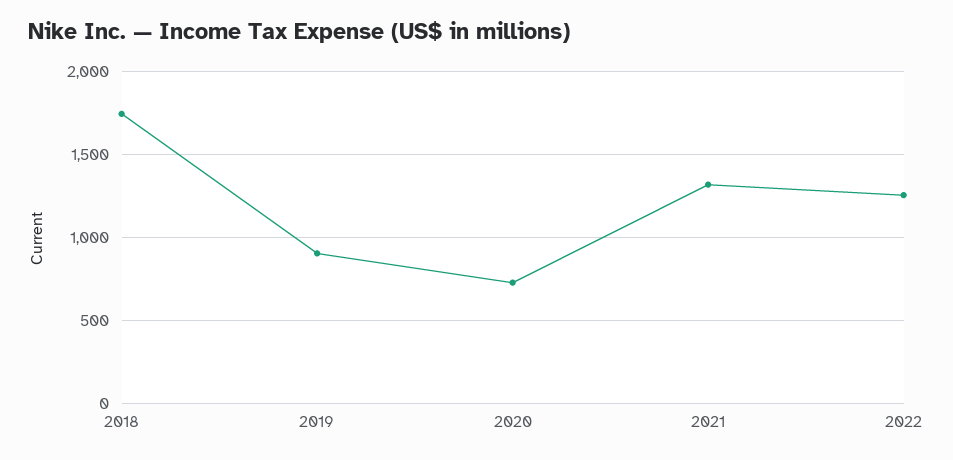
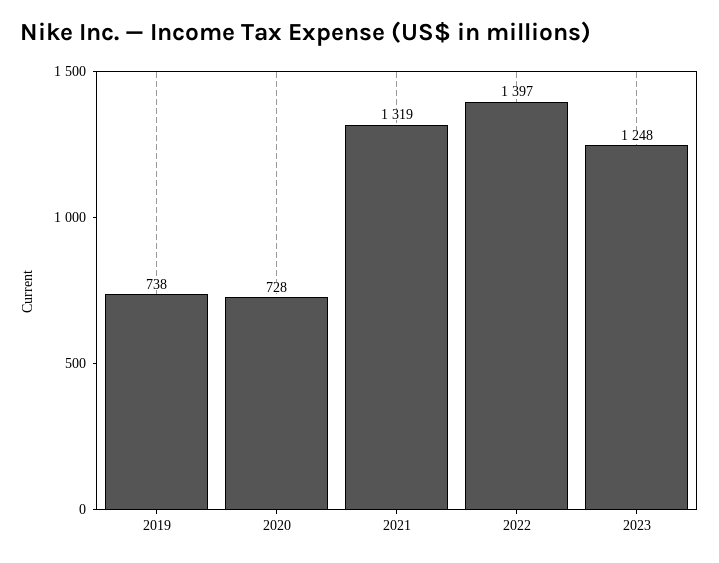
2018: 1750 -> none
2019: 900 -> 738
2022: 1250 -> 1397
2023: none -> 1248

